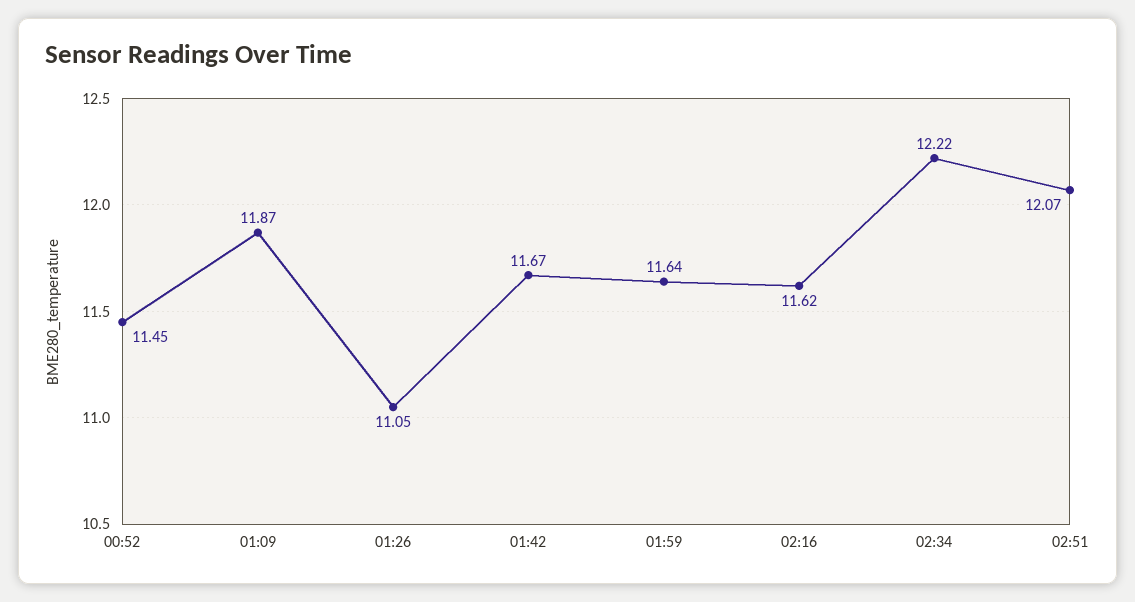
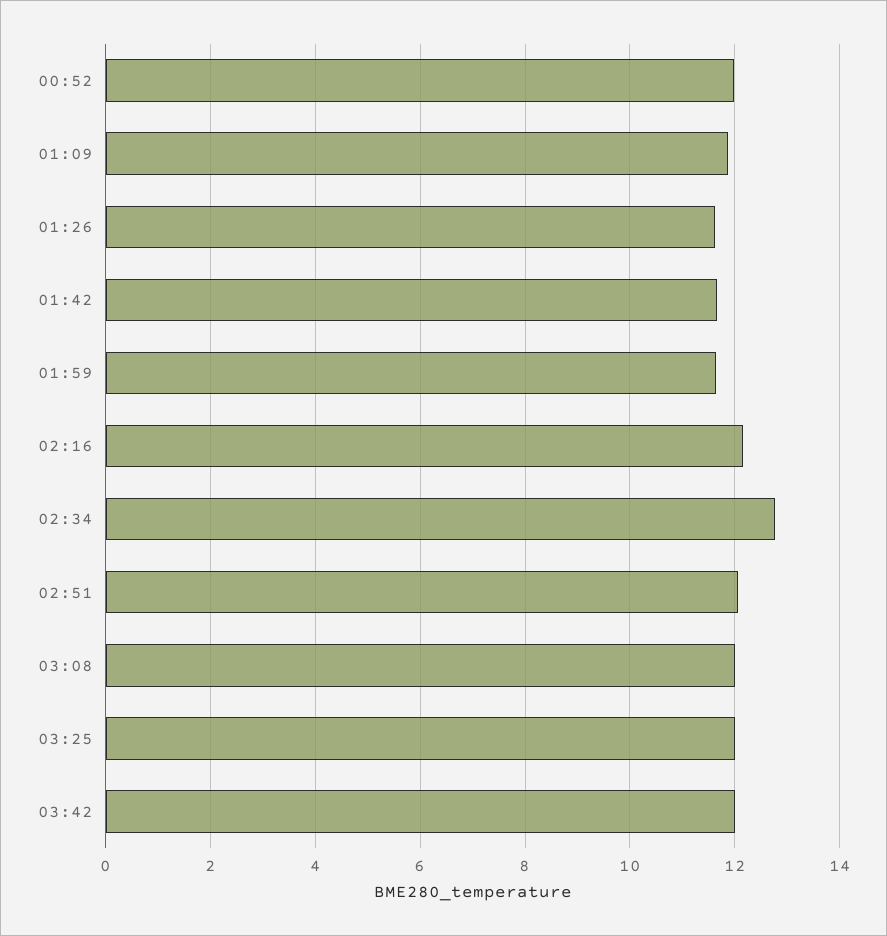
00:52: 11.45 -> 12
01:26: 11.05 -> 11.6
02:16: 11.62 -> 12.2
02:34: 12.22 -> 12.8
03:08: none -> 12
03:25: none -> 12
03:42: none -> 12

